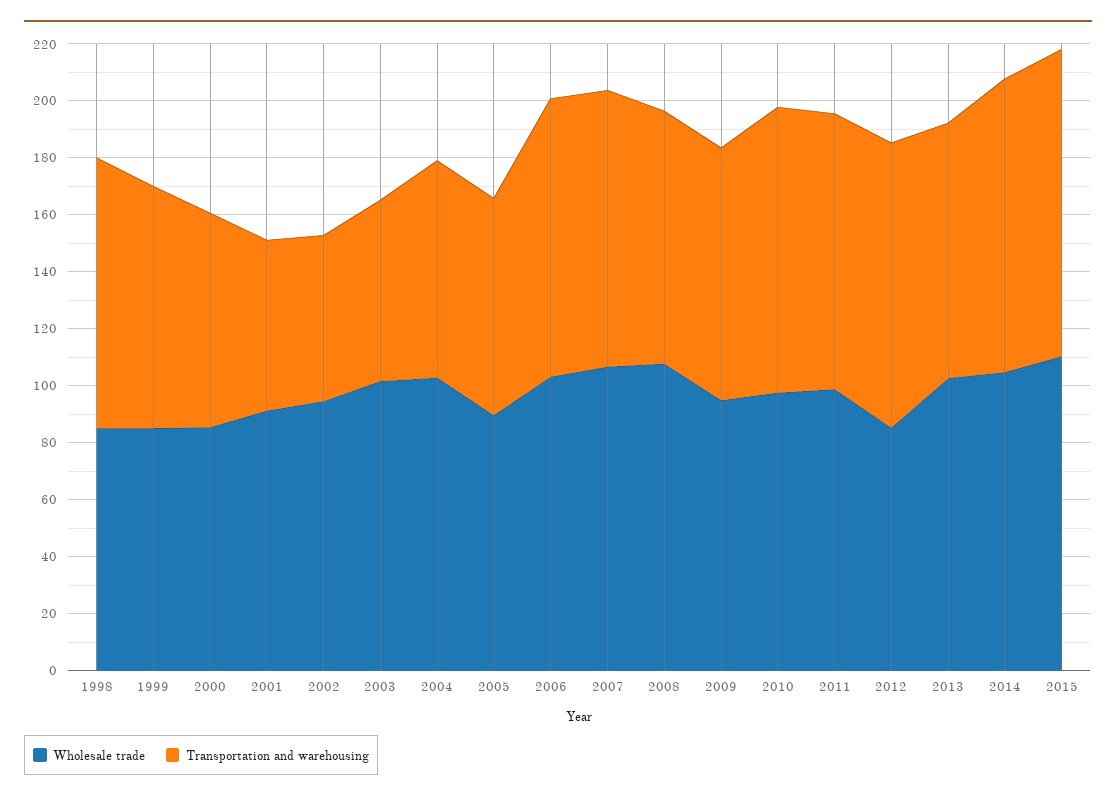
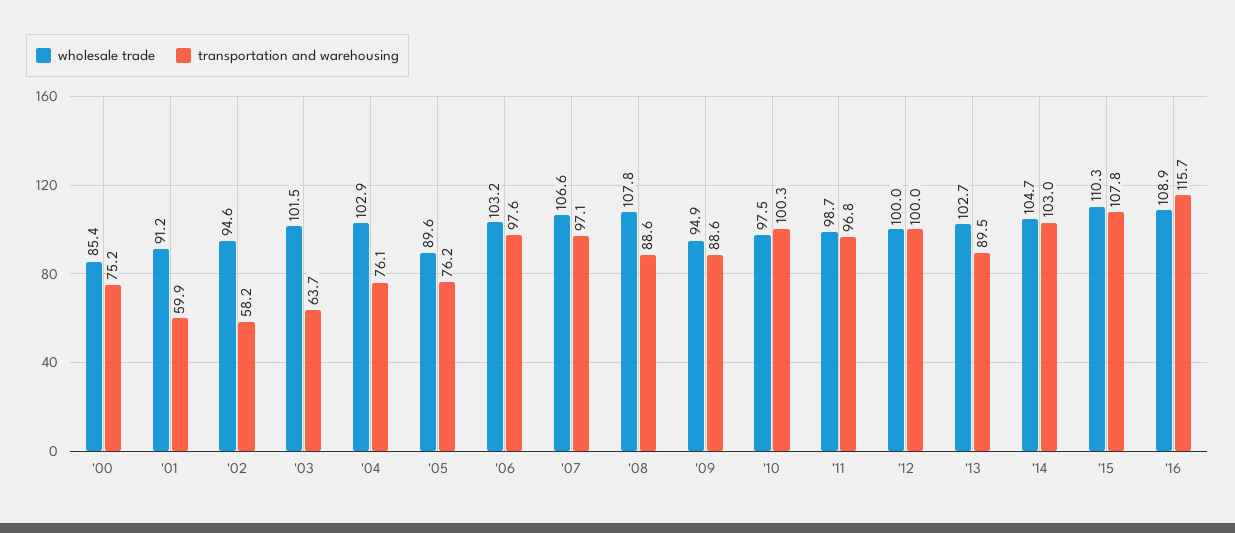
Wholesale trade, 1998: 85 -> none
Transportation and warehousing, 1998: 95 -> none
Wholesale trade, 1999: 85 -> none
Transportation and warehousing, 1999: 85 -> none
Wholesale trade, 2012: 85 -> 100
Wholesale trade, '16: none -> 108.9
Transportation and warehousing, '16: none -> 115.7

